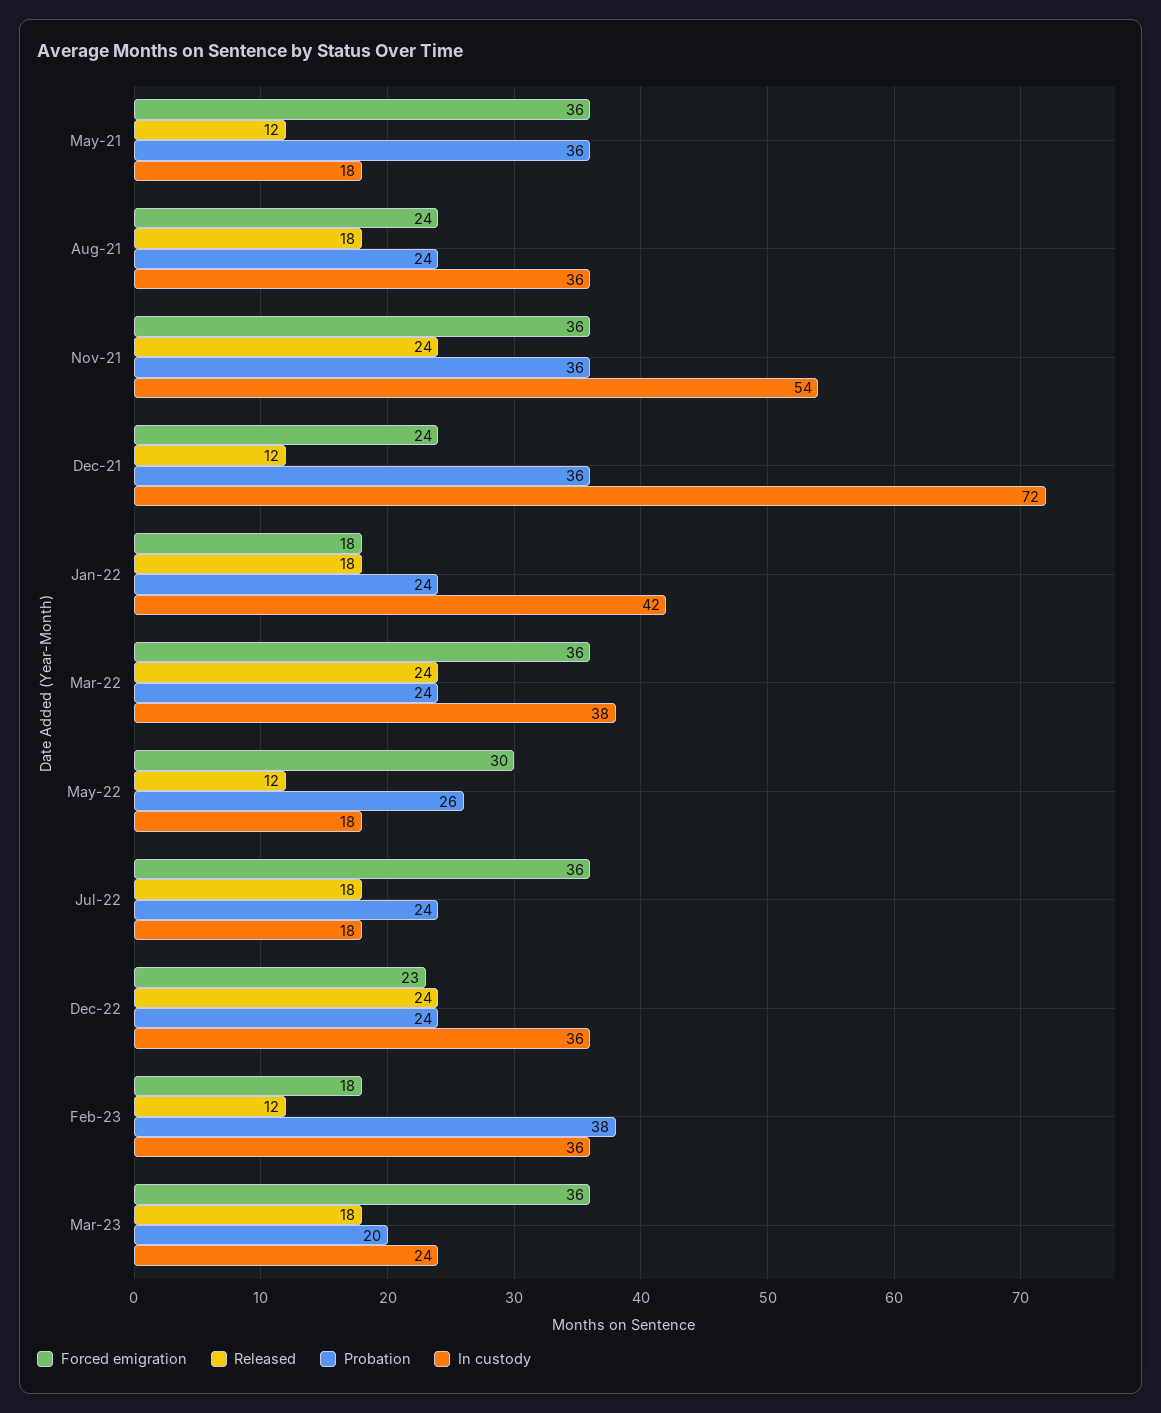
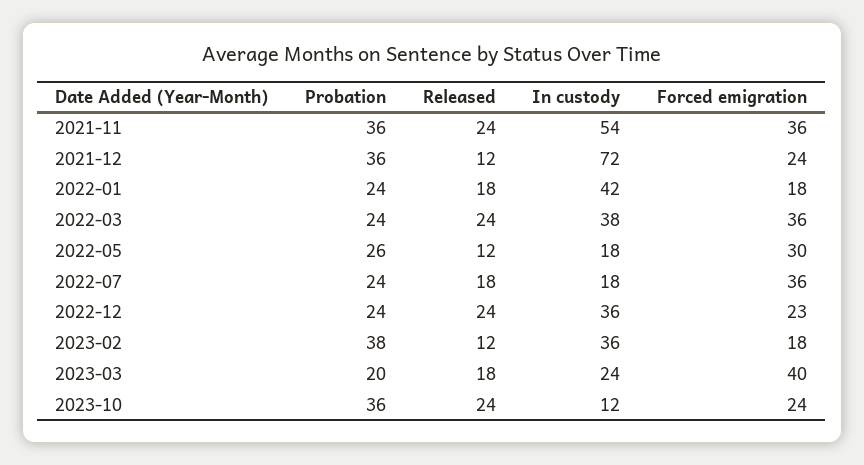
Forced emigration, May-21: 36 -> none
Released, May-21: 12 -> none
Probation, May-21: 36 -> none
In custody, May-21: 18 -> none
Forced emigration, Aug-21: 24 -> none
Released, Aug-21: 18 -> none
Probation, Aug-21: 24 -> none
In custody, Aug-21: 36 -> none
Forced emigration, Mar-23: 36 -> 40
Probation, 2023-10: none -> 36
Released, 2023-10: none -> 24
In custody, 2023-10: none -> 12
Forced emigration, 2023-10: none -> 24

